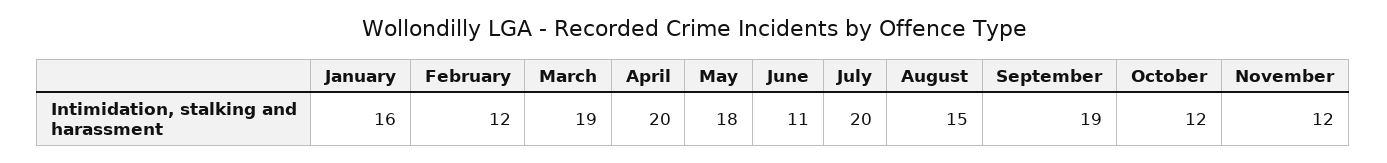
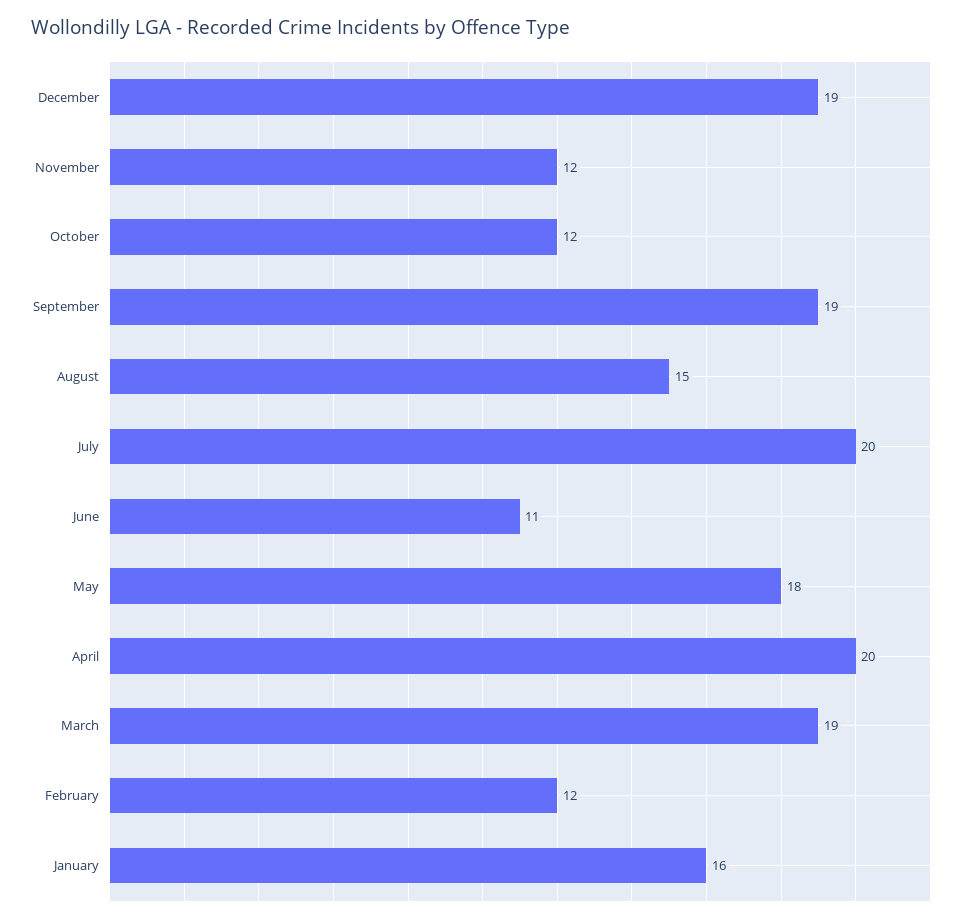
December: none -> 19

